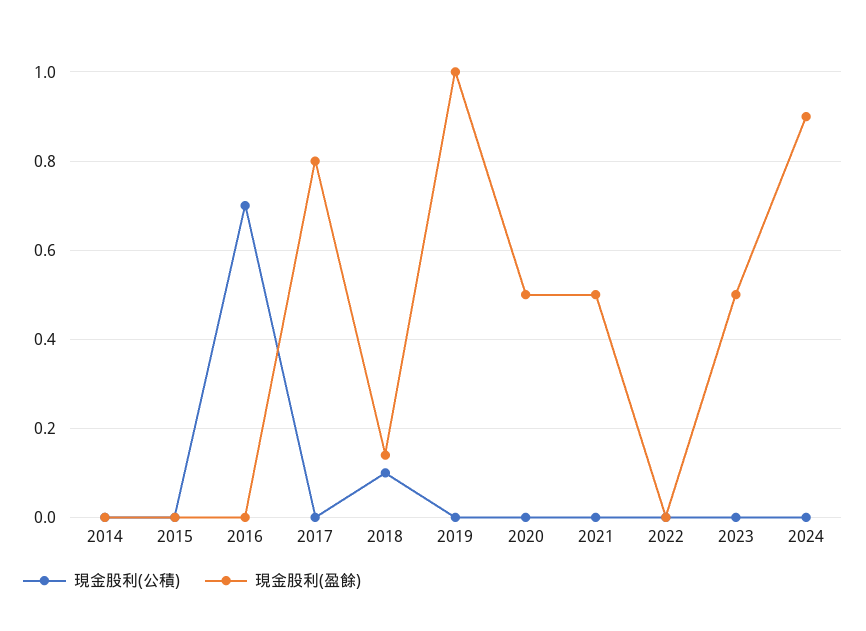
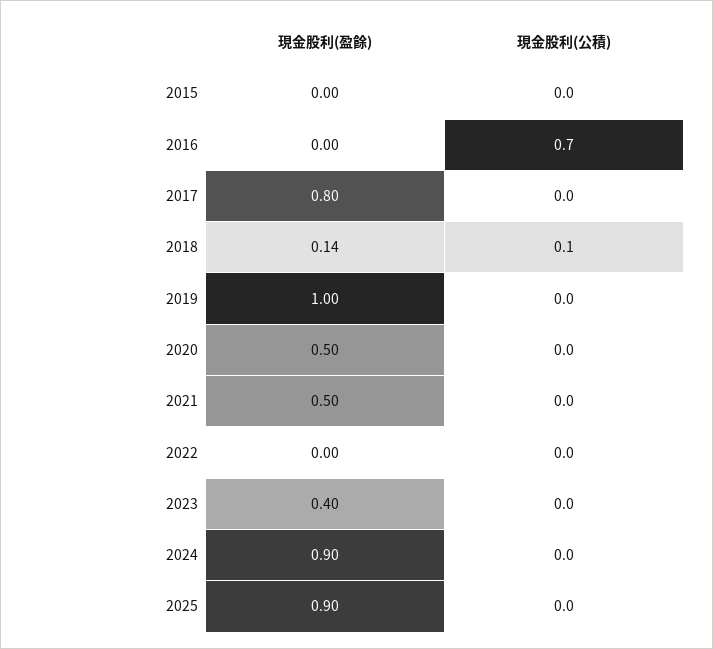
現金股利(公積), 2014: 0 -> none
現金股利(盈餘), 2014: 0 -> none
現金股利(盈餘), 2023: 0.5 -> 0.4
現金股利(盈餘), 2025: none -> 0.9
現金股利(公積), 2025: none -> 0

